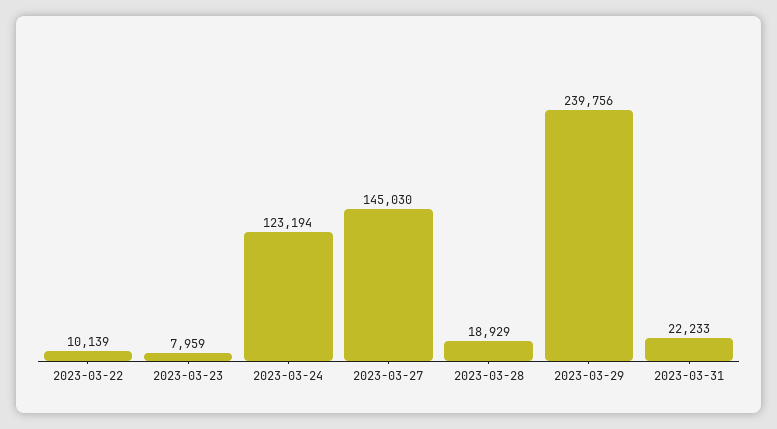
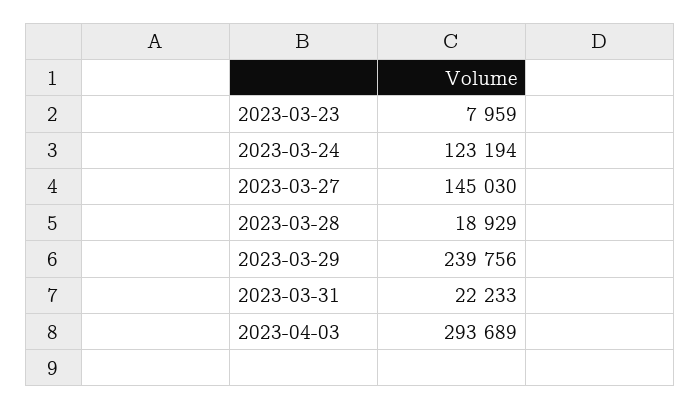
2023-03-22: 10139 -> none
2023-04-03: none -> 293689

